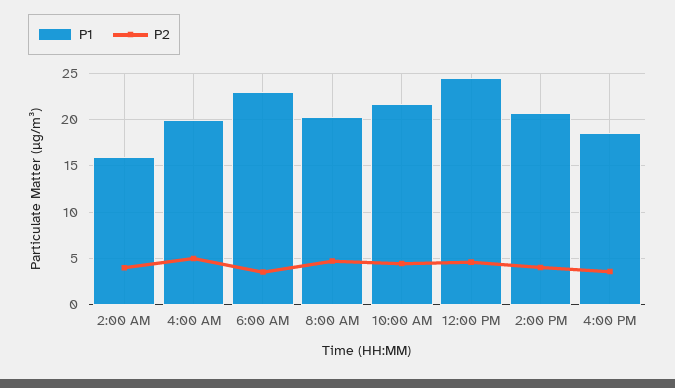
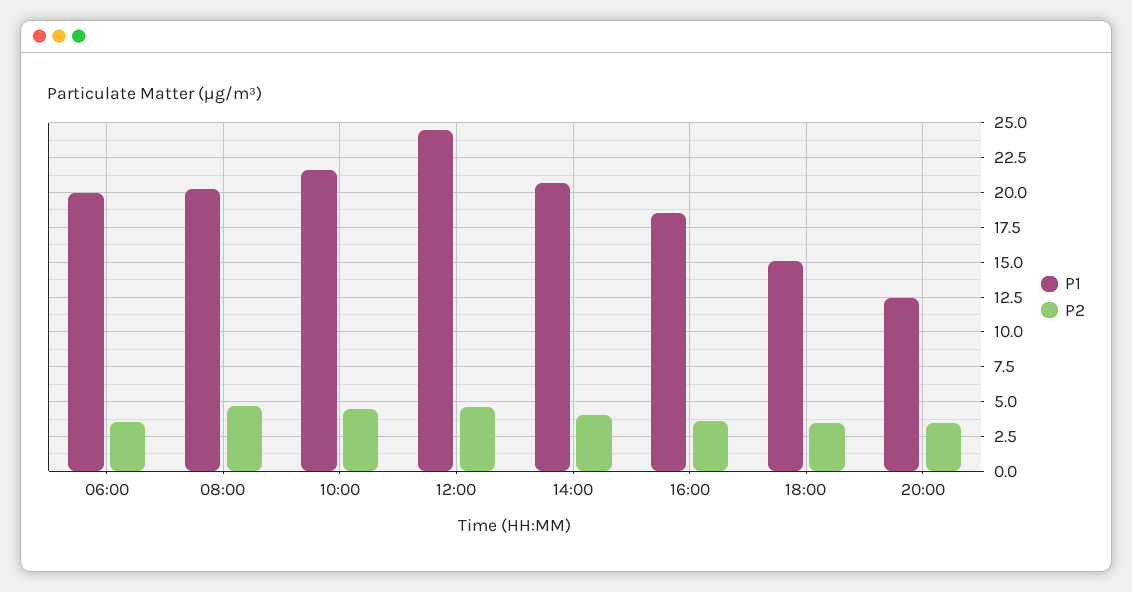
P1, 2:00 AM: 16 -> none
P2, 2:00 AM: 4 -> none
P1, 4:00 AM: 20 -> none
P2, 4:00 AM: 5 -> none
P1, 6:00 AM: 23 -> 20
P1, 18:00: none -> 15
P2, 18:00: none -> 3.5
P1, 20:00: none -> 12.5
P2, 20:00: none -> 3.5

